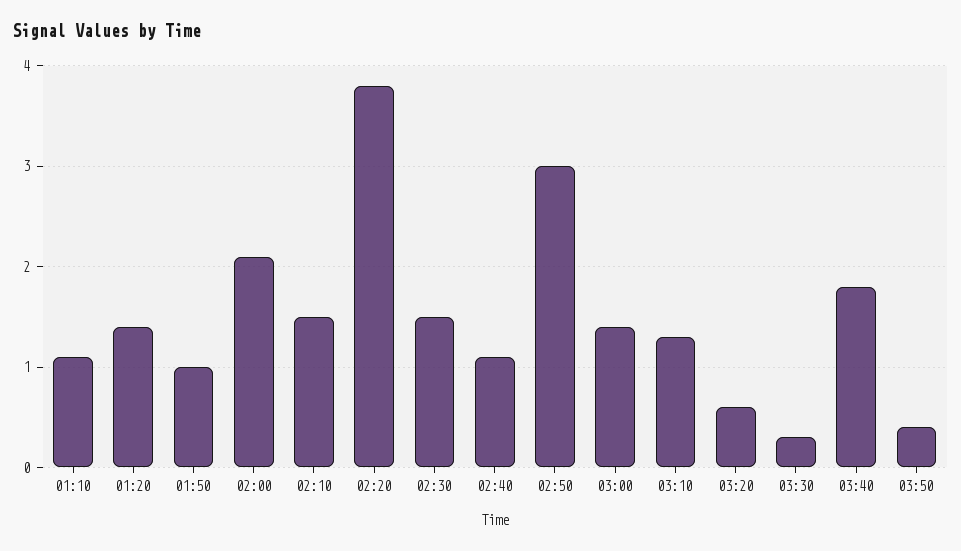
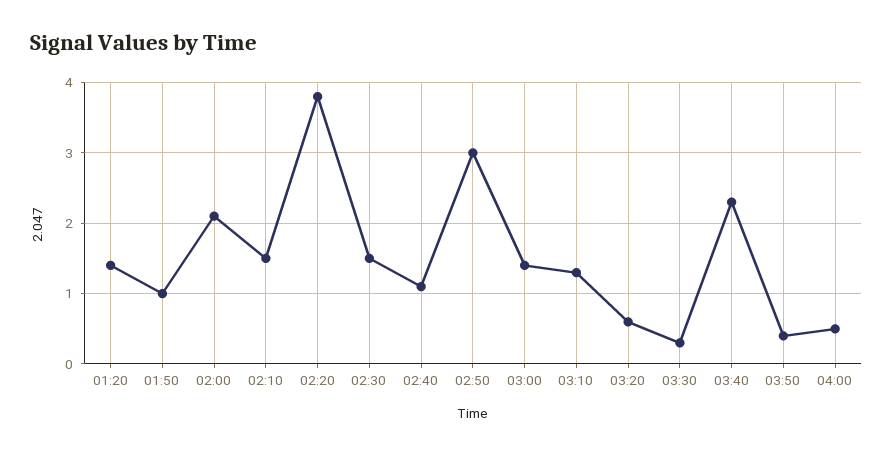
01:10: 1.1 -> none
03:40: 1.8 -> 2.3
04:00: none -> 0.5

